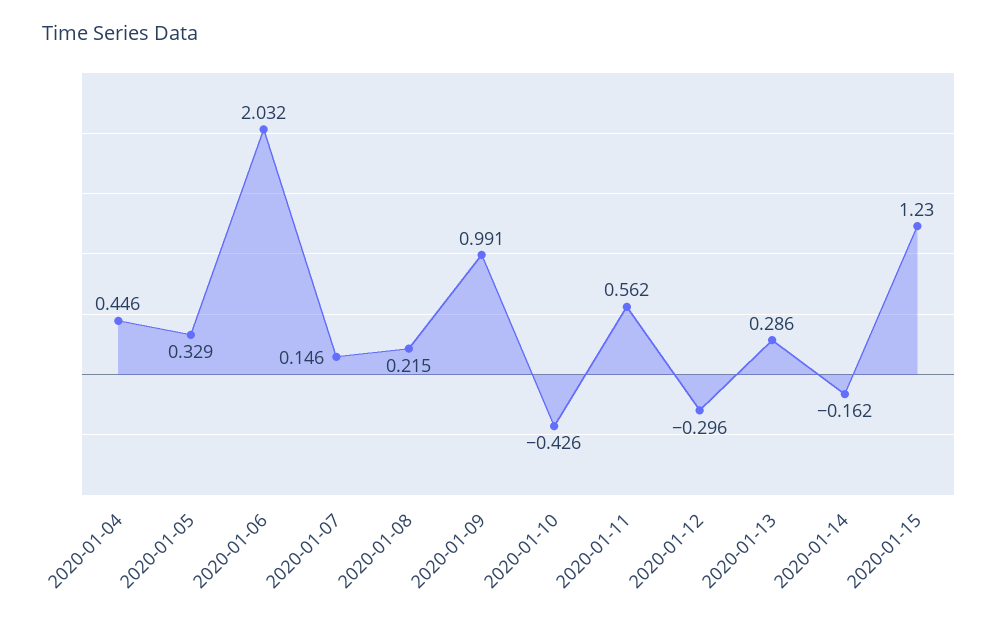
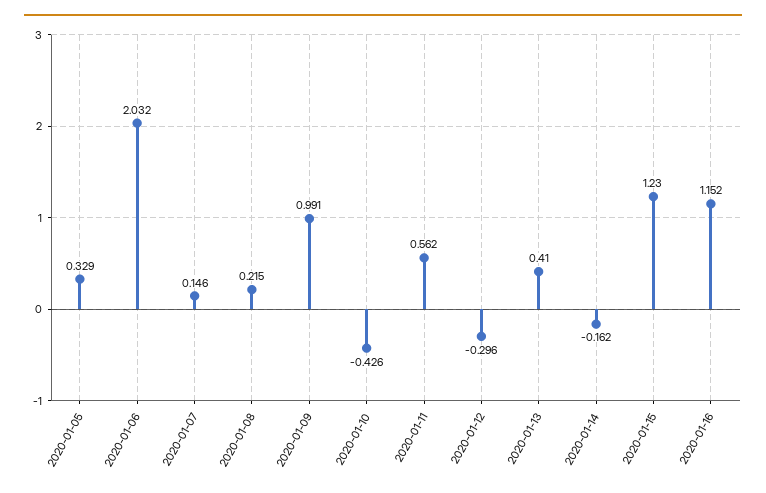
2020-01-04: 0.446 -> none
2020-01-13: 0.286 -> 0.41
2020-01-16: none -> 1.152

